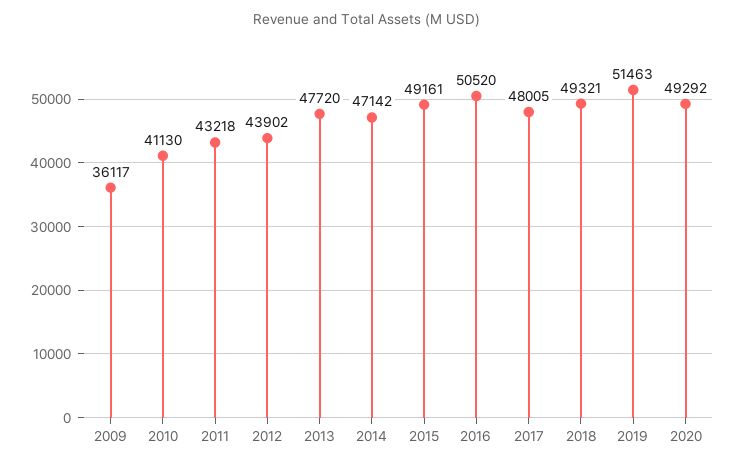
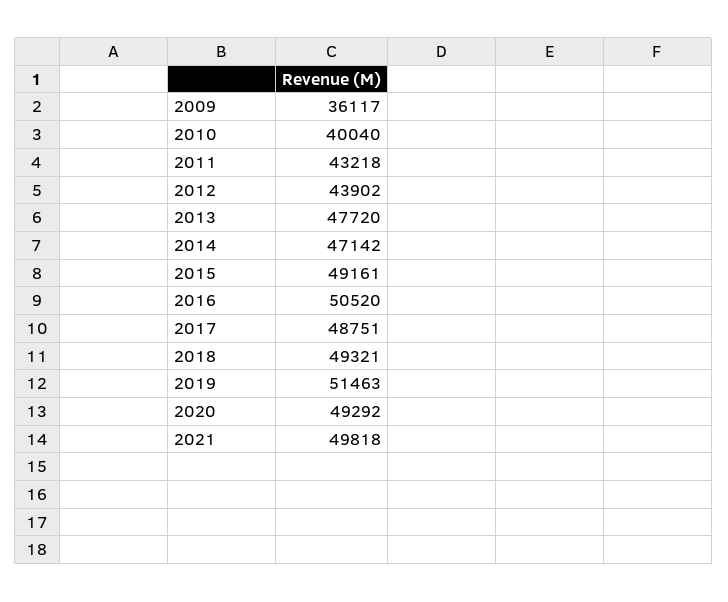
2010: 41130 -> 40040
2017: 48005 -> 48751
2021: none -> 49818

